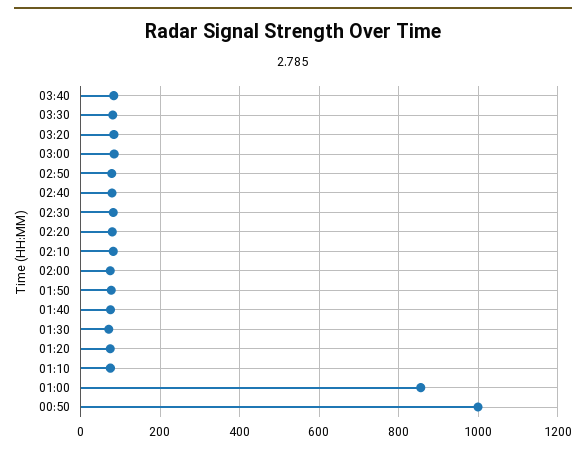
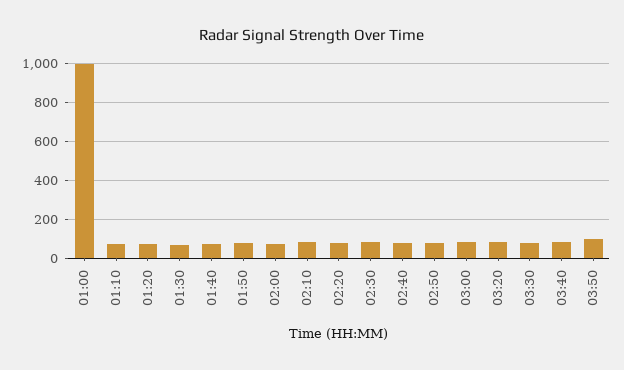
01:00: 860 -> 1000
00:50: 1000 -> none
03:50: none -> 100

